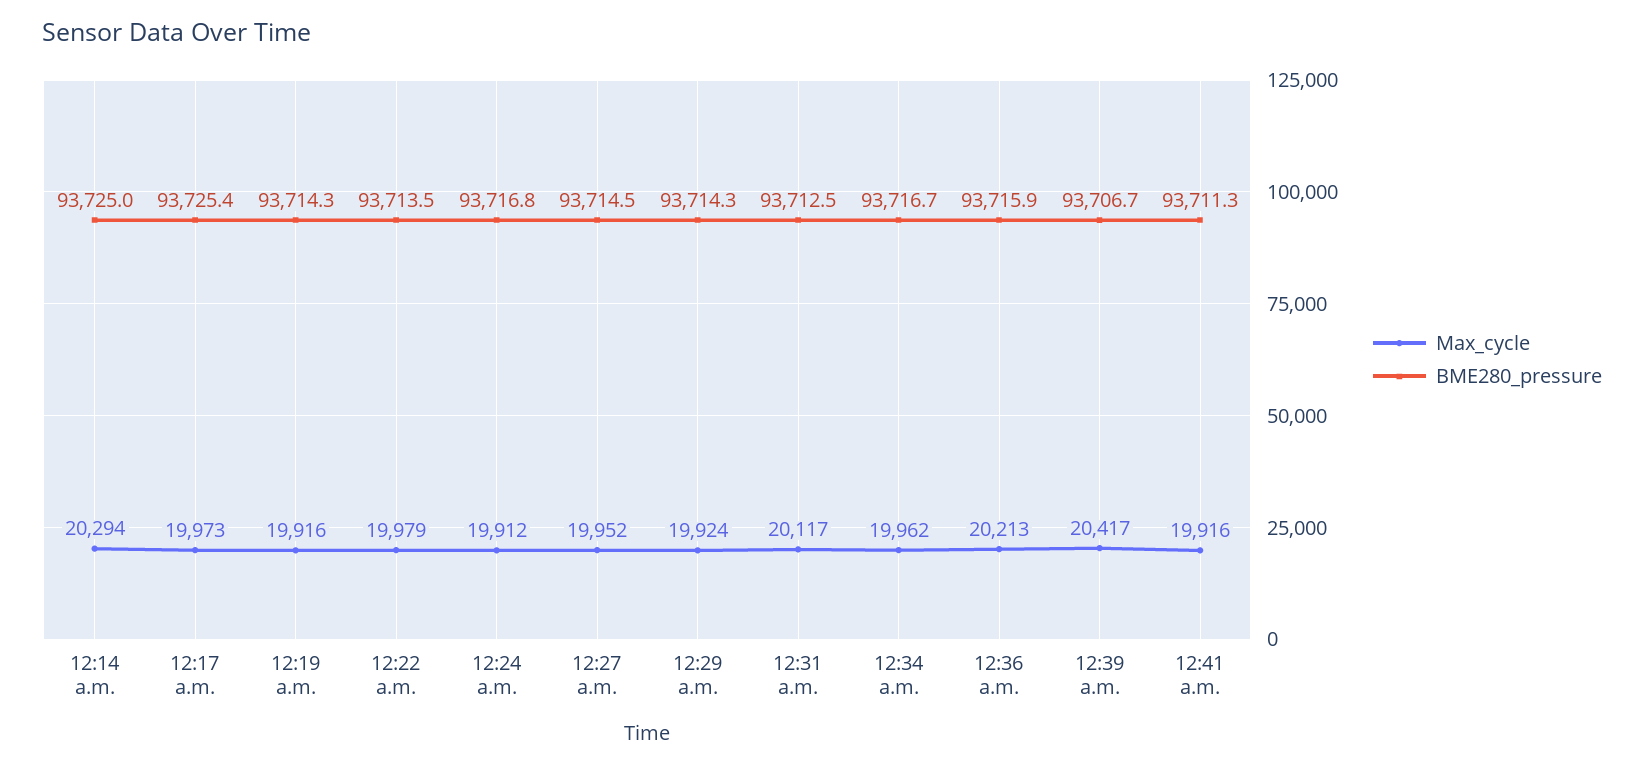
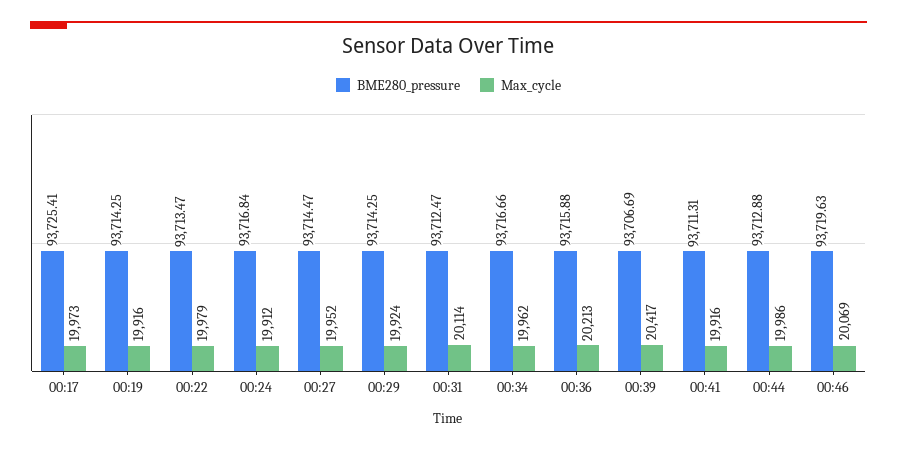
Max_cycle, 12:14 a.m.: 20294 -> none
BME280_pressure, 12:14 a.m.: 93725 -> none
Max_cycle, 12:31 a.m.: 20117 -> 20114
BME280_pressure, 00:44: none -> 93712.88
Max_cycle, 00:44: none -> 19986
BME280_pressure, 00:46: none -> 93719.63
Max_cycle, 00:46: none -> 20069

